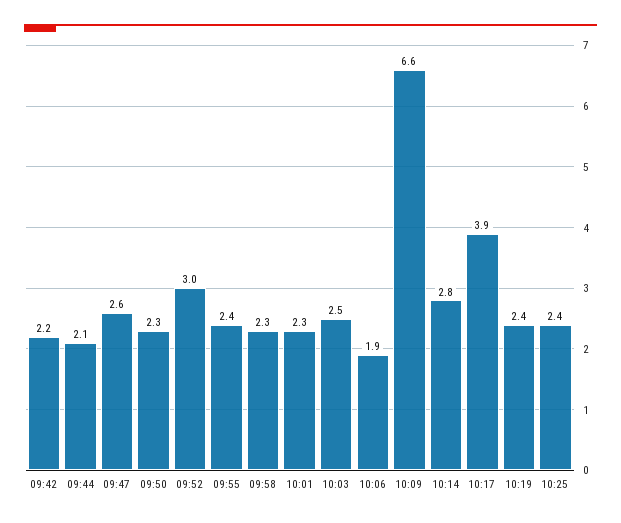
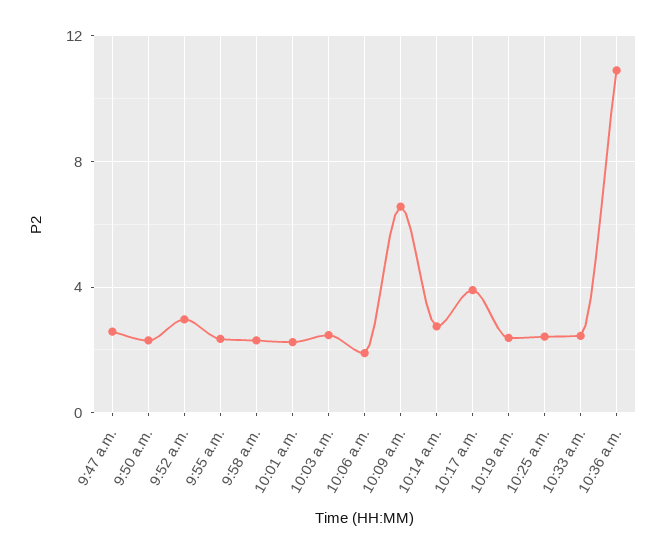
09:42: 2.2 -> none
09:44: 2.1 -> none
10:33 a.m.: none -> 2.5
10:36 a.m.: none -> 11

